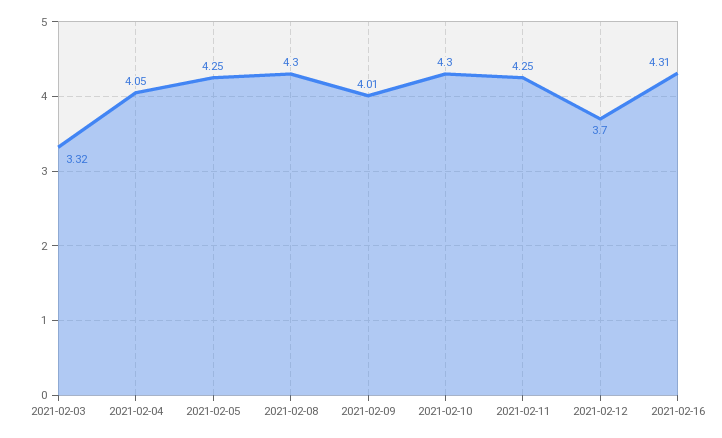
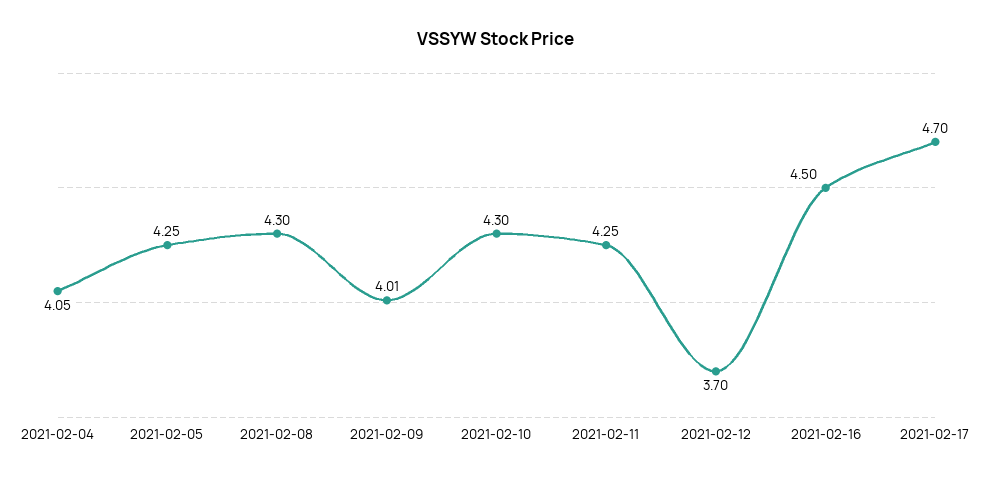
2021-02-03: 3.32 -> none
2021-02-16: 4.31 -> 4.5
2021-02-17: none -> 4.7

